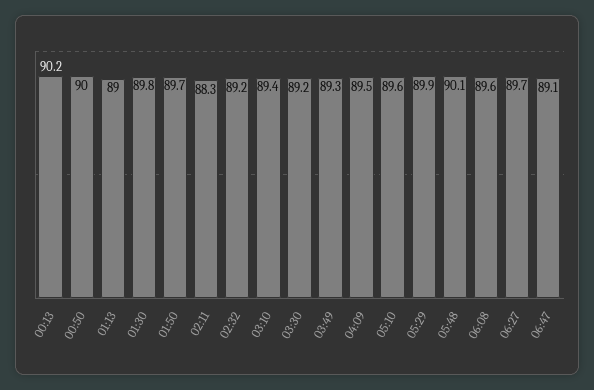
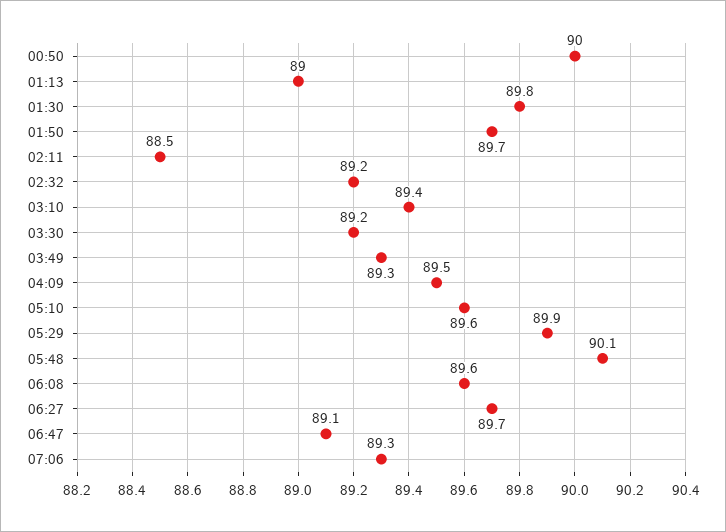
00:13: 90.2 -> none
02:11: 88.3 -> 88.5
07:06: none -> 89.3

